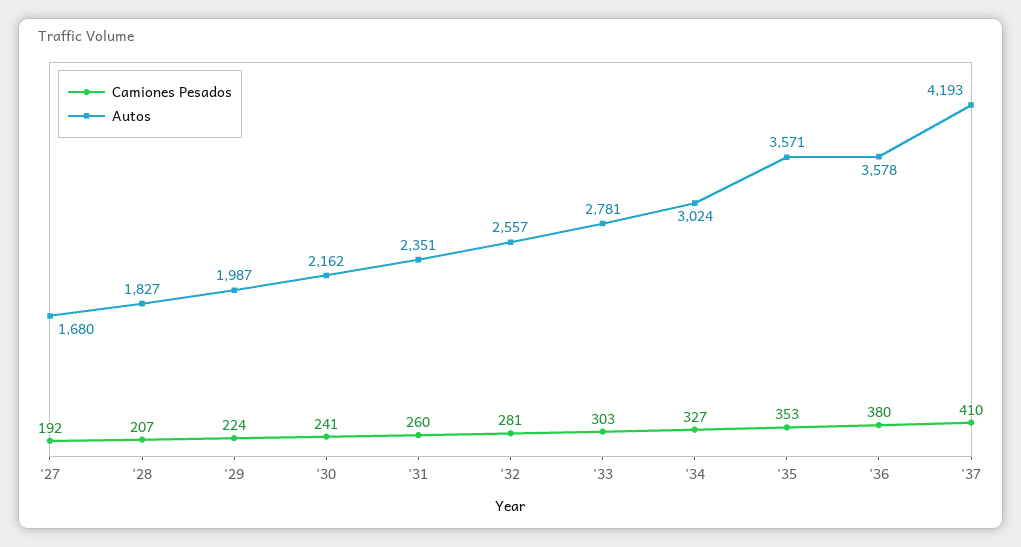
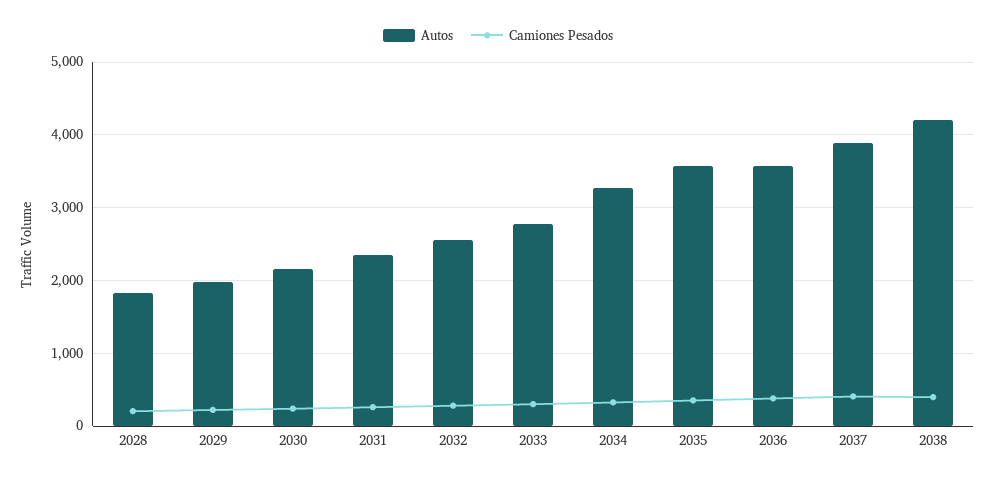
Camiones Pesados, '27: 192 -> none
Autos, '27: 1680 -> none
Autos, '34: 3024 -> 3300
Autos, '37: 4193 -> 3900
Autos, 2038: none -> 4200
Camiones Pesados, 2038: none -> 400

